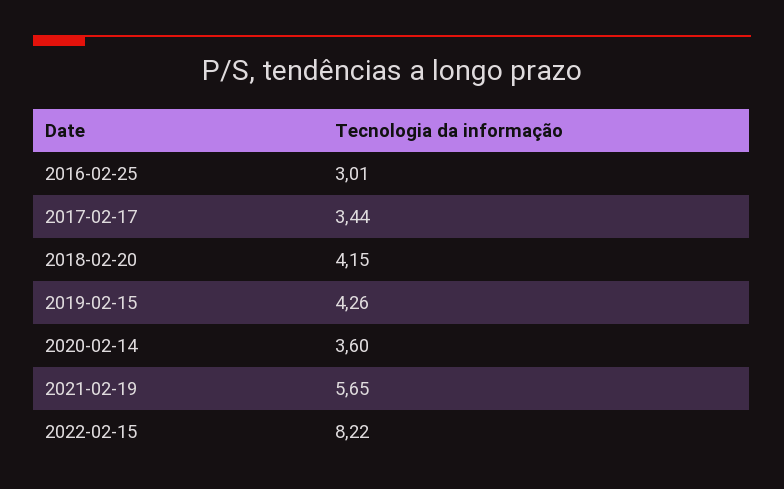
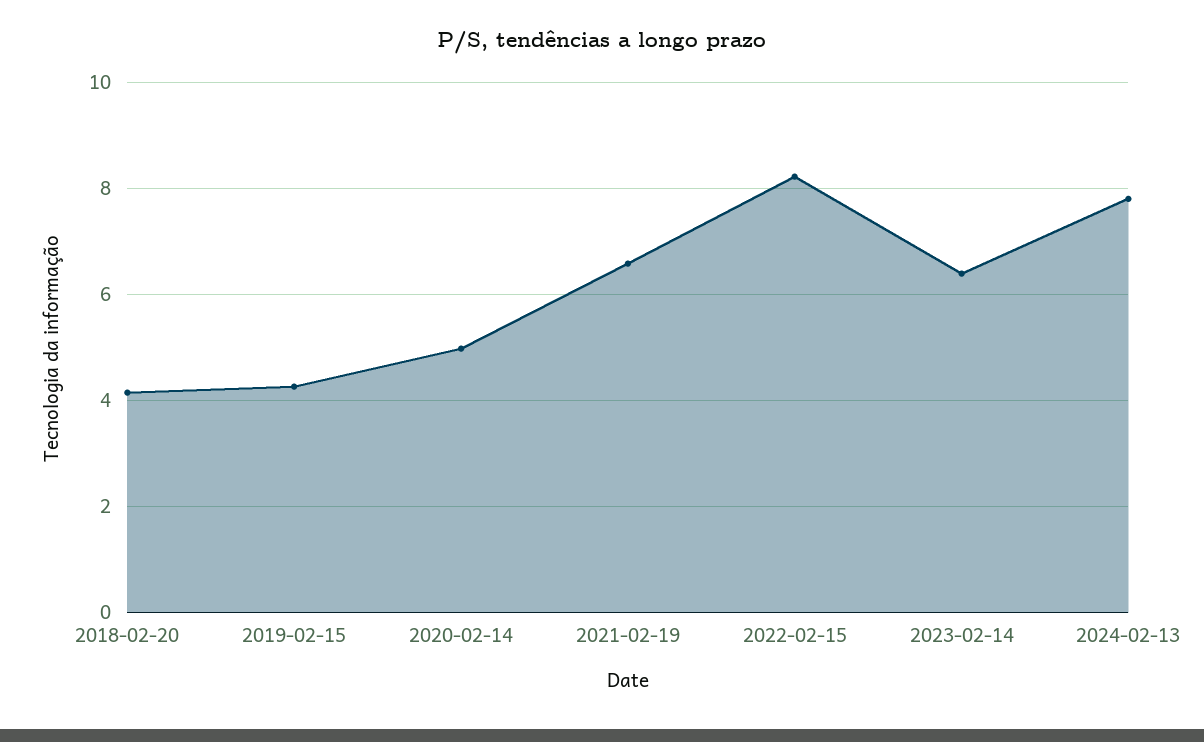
2016-02-25: 3.01 -> none
2017-02-17: 3.44 -> none
2020-02-14: 3.6 -> 5
2021-02-19: 5.65 -> 6.6
2023-02-14: none -> 6.4
2024-02-13: none -> 7.8

